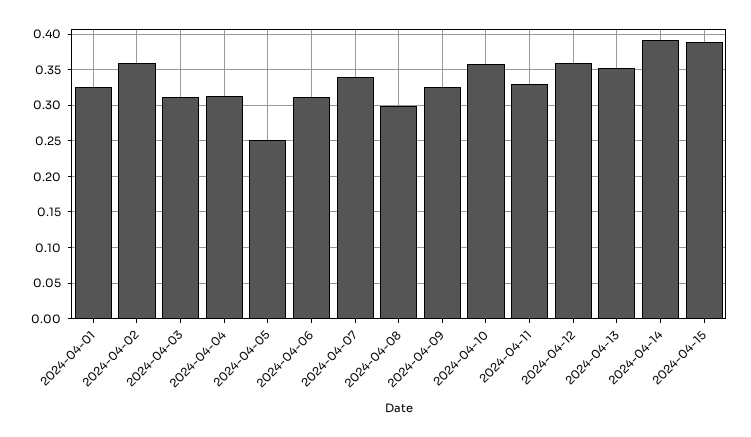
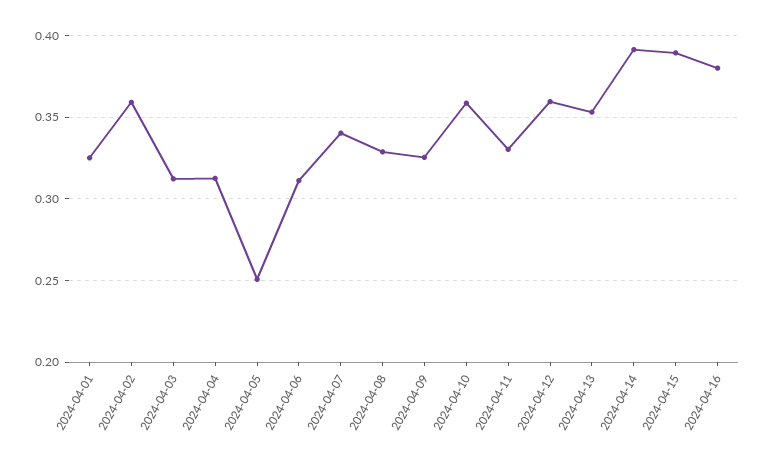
2024-04-08: 0.3 -> 0.33
2024-04-16: none -> 0.38

